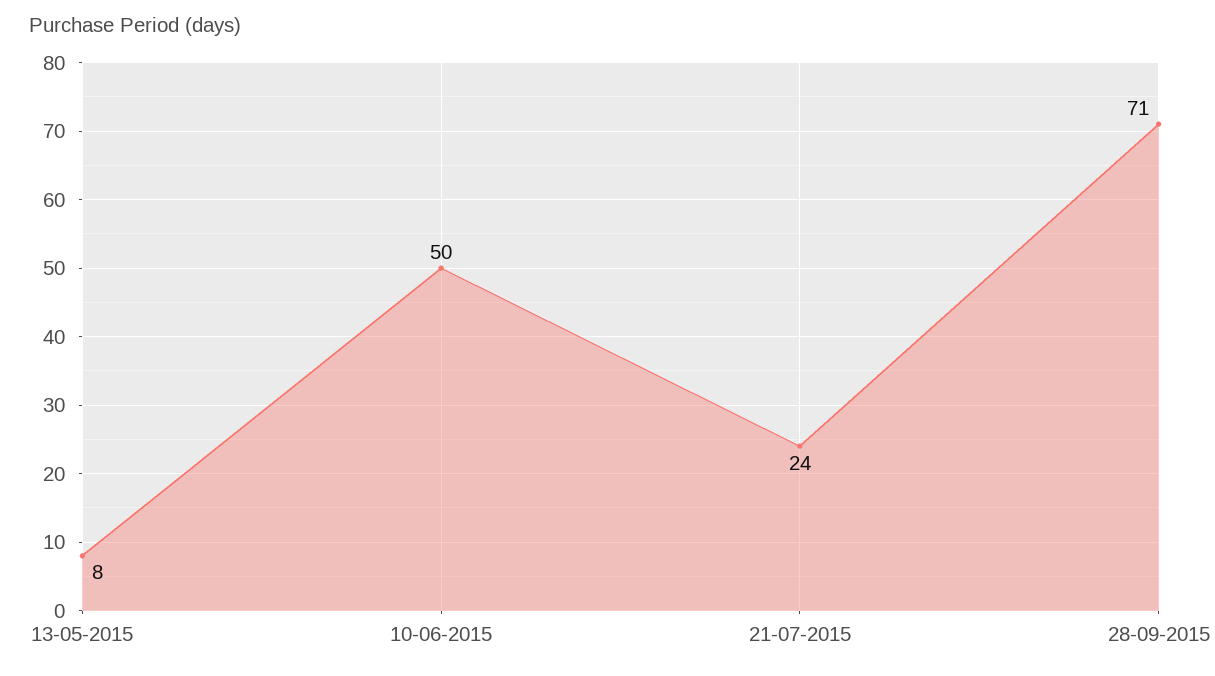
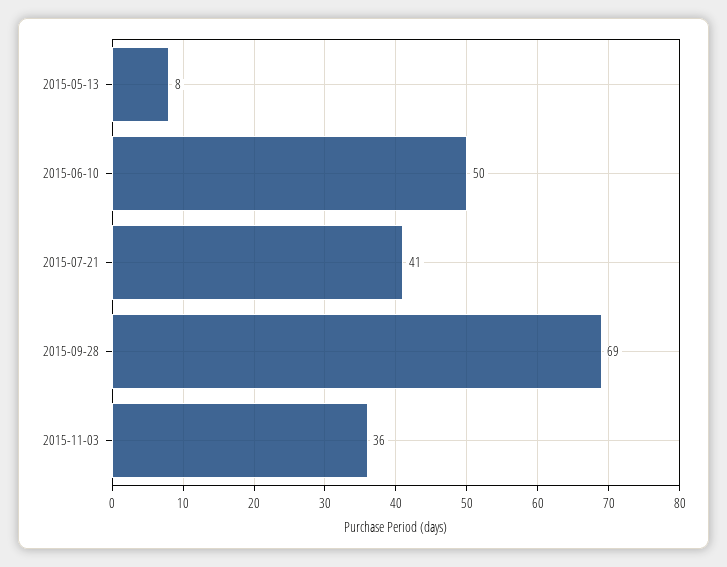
21-07-2015: 24 -> 41
28-09-2015: 71 -> 69
2015-11-03: none -> 36

